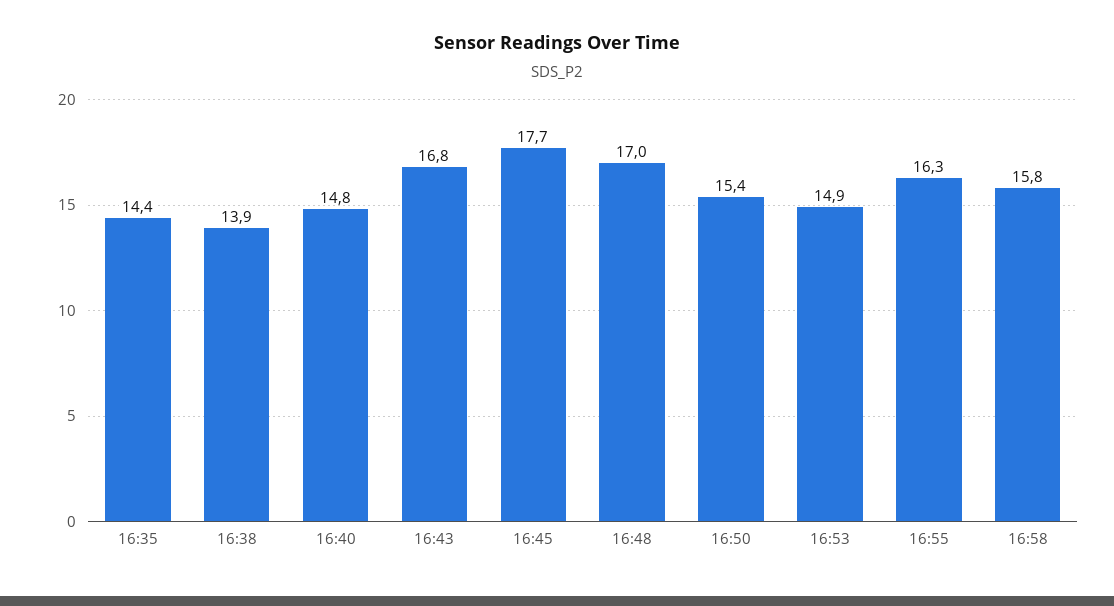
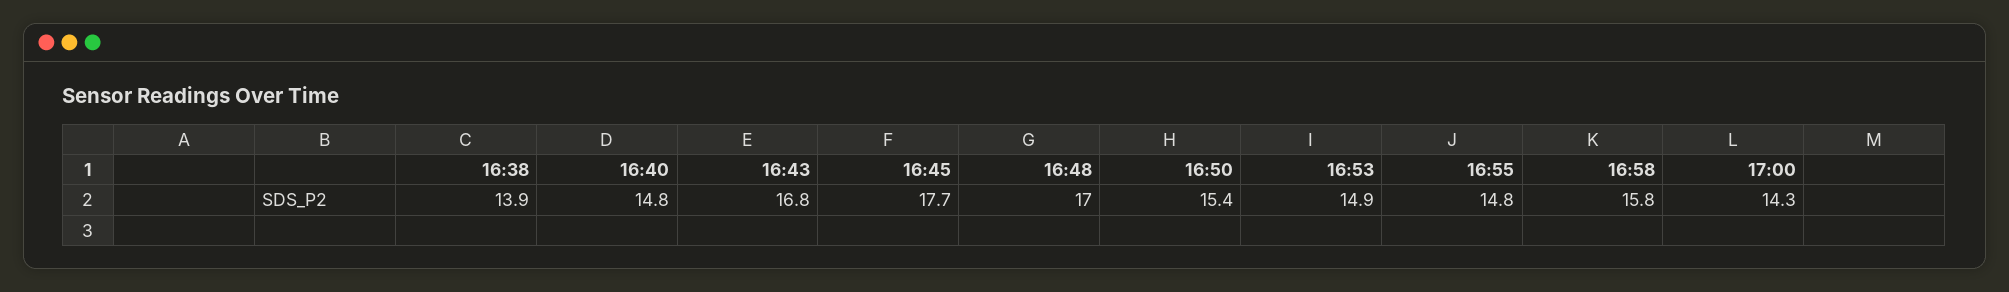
16:35: 14.4 -> none
16:55: 16.3 -> 14.8
17:00: none -> 14.3

